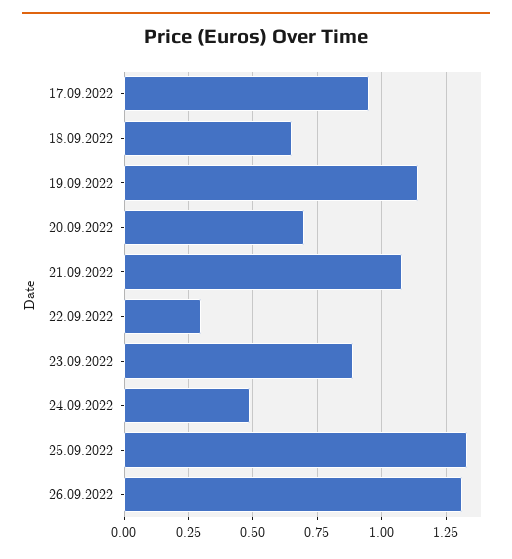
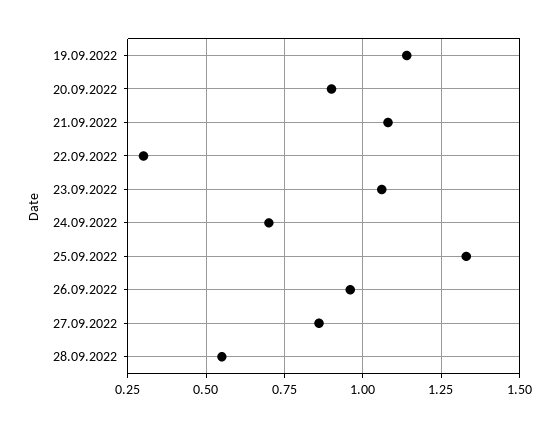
17.09.2022: 0.95 -> none
18.09.2022: 0.65 -> none
20.09.2022: 0.7 -> 0.9
23.09.2022: 0.9 -> 1.05
24.09.2022: 0.5 -> 0.7
26.09.2022: 1.3 -> 0.95
27.09.2022: none -> 0.85
28.09.2022: none -> 0.55

